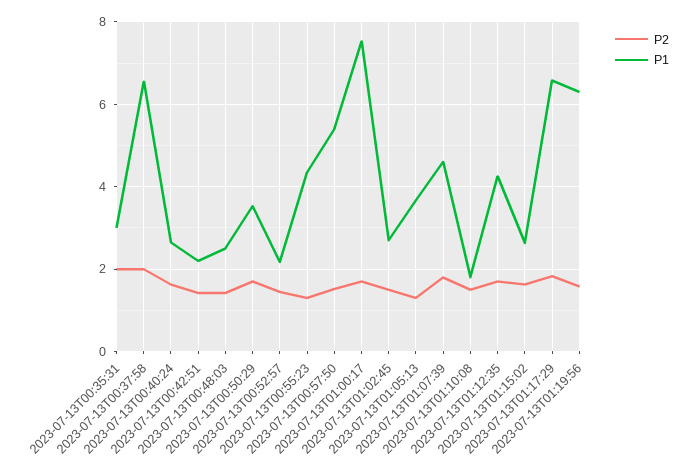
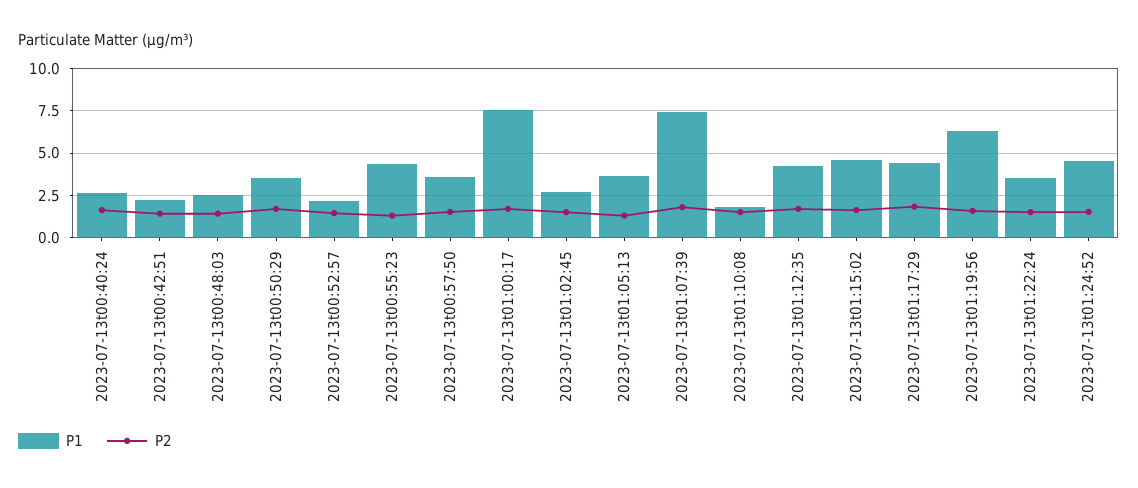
P2, 2023-07-13T00:35:31: 2 -> none
P1, 2023-07-13T00:35:31: 3 -> none
P2, 2023-07-13T00:37:58: 2 -> none
P1, 2023-07-13T00:37:58: 6.6 -> none
P1, 2023-07-13T00:57:50: 5.4 -> 3.5
P1, 2023-07-13T01:07:39: 4.6 -> 7.5
P1, 2023-07-13T01:15:02: 2.6 -> 4.5
P1, 2023-07-13T01:17:29: 6.6 -> 4.5
P1, 2023-07-13t01:22:24: none -> 3.5
P2, 2023-07-13t01:22:24: none -> 1.5
P1, 2023-07-13t01:24:52: none -> 4.5
P2, 2023-07-13t01:24:52: none -> 1.5

